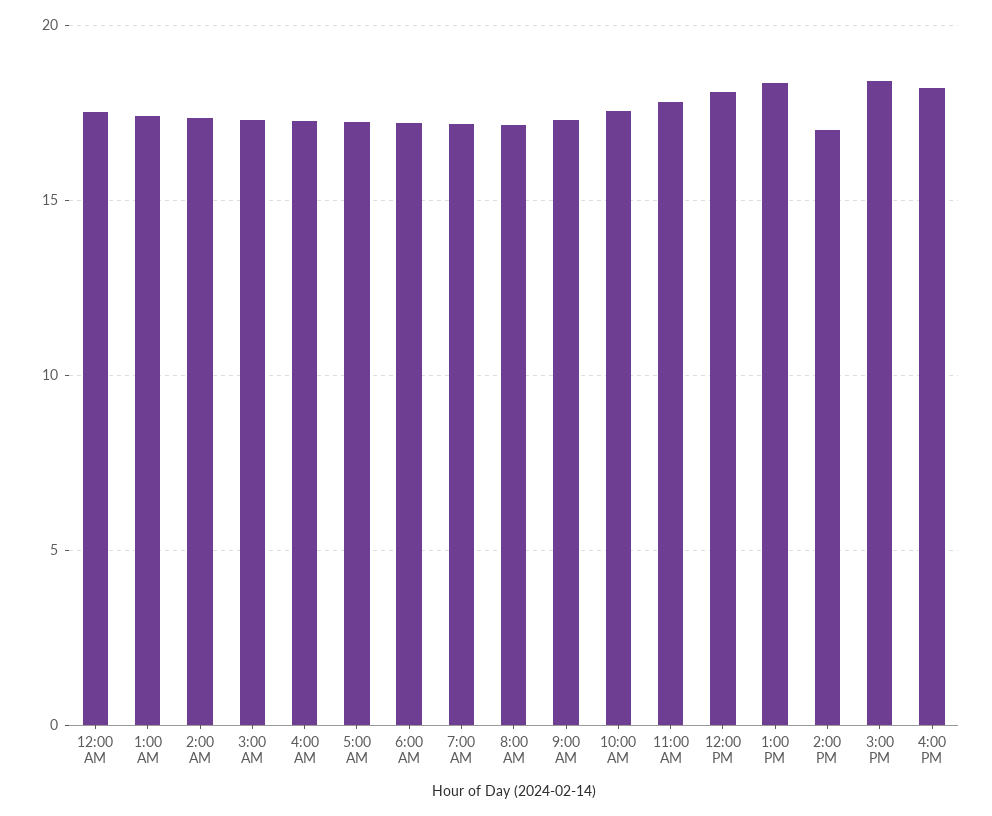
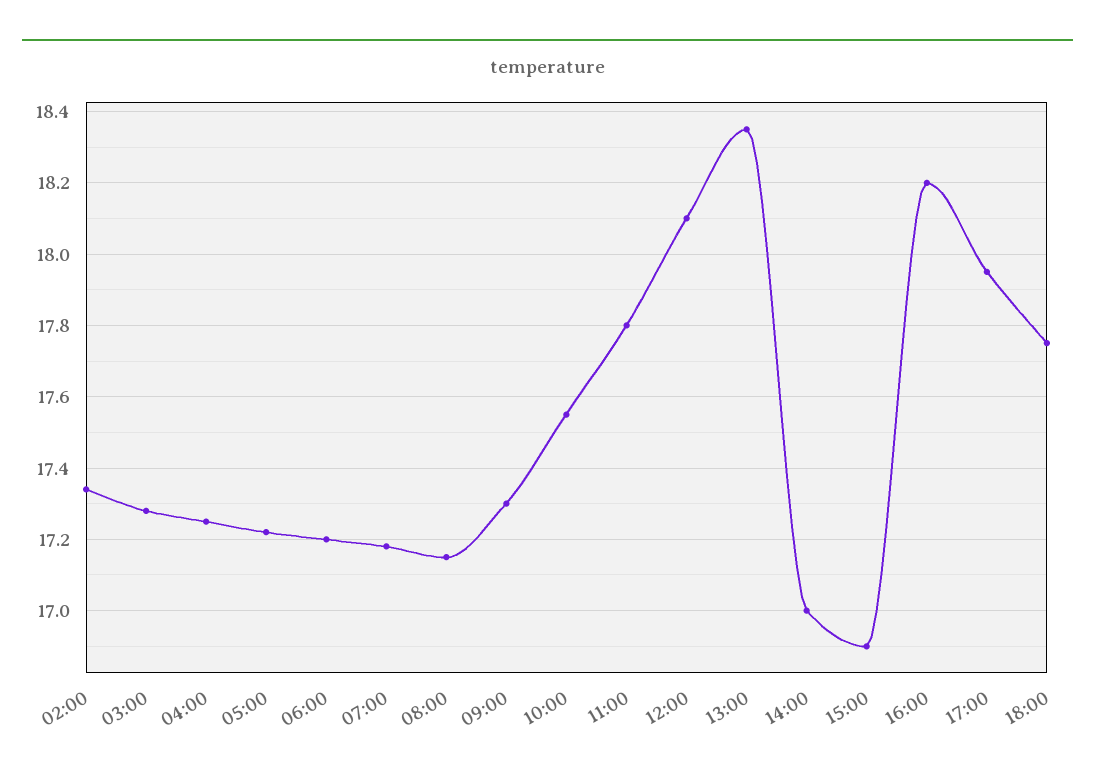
12:00 AM: 17.5 -> none
1:00 AM: 17.5 -> none
3:00 PM: 18.5 -> 16.9
17:00: none -> 17.95
18:00: none -> 17.75

